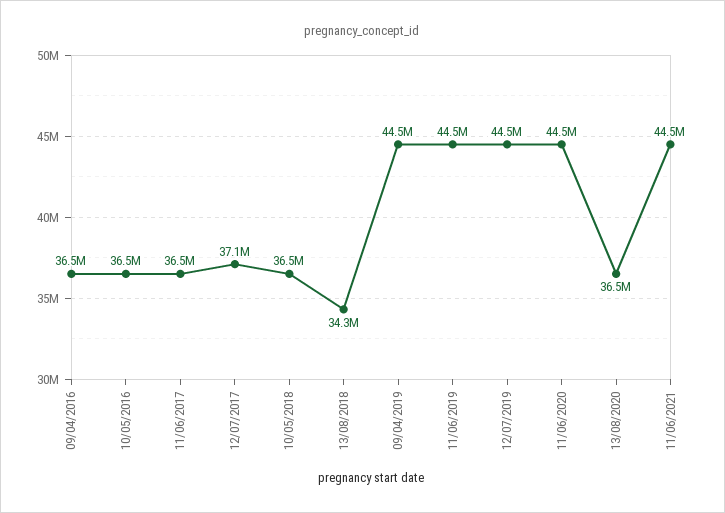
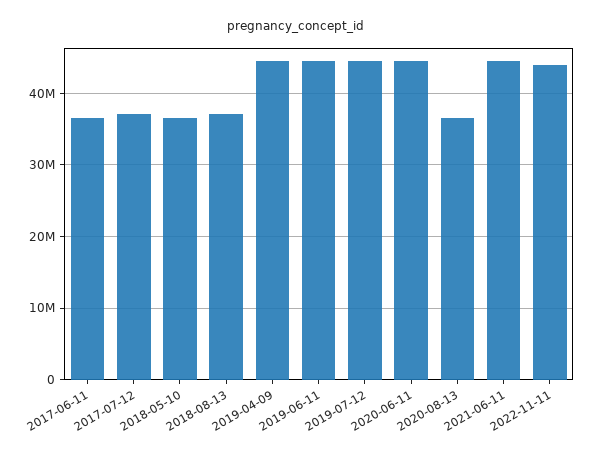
09/04/2016: 36500000 -> none
10/05/2016: 36500000 -> none
13/08/2018: 34300000 -> 37000000
2022-11-11: none -> 44000000

